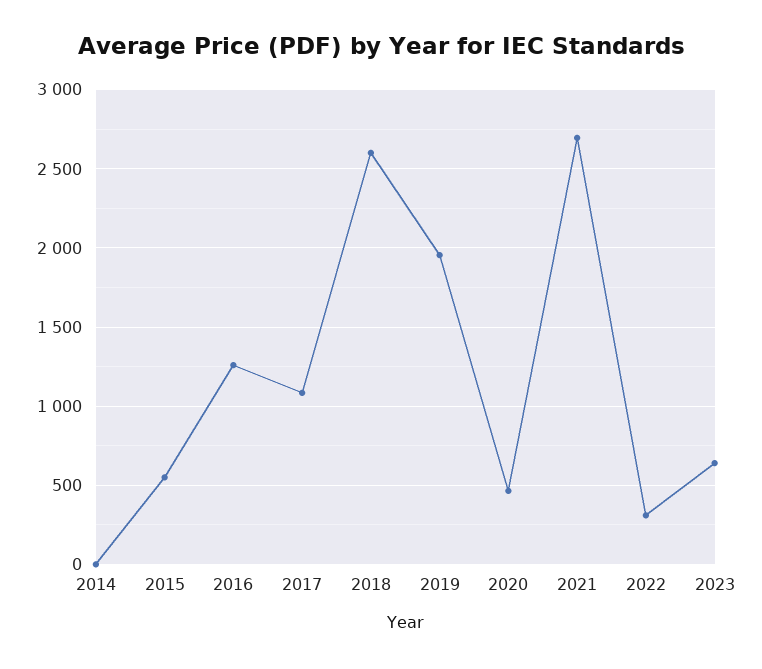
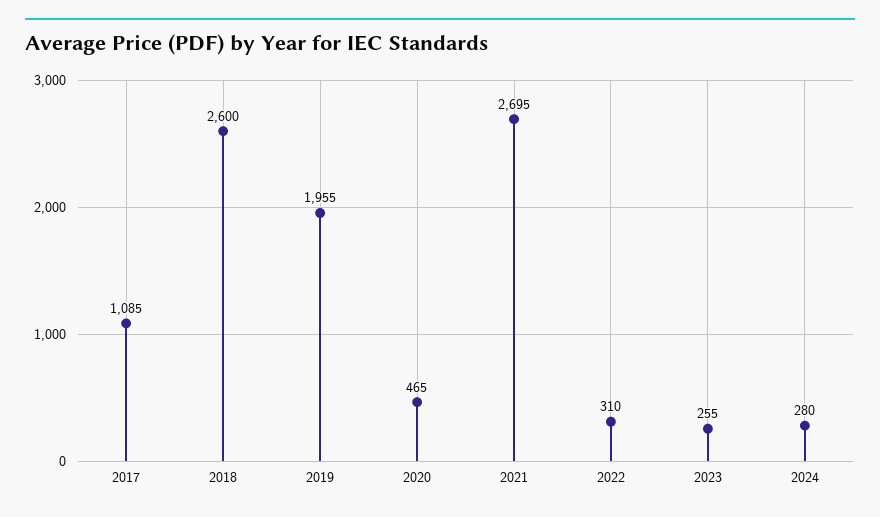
2014: 0 -> none
2015: 550 -> none
2016: 1250 -> none
2023: 650 -> 255
2024: none -> 280

